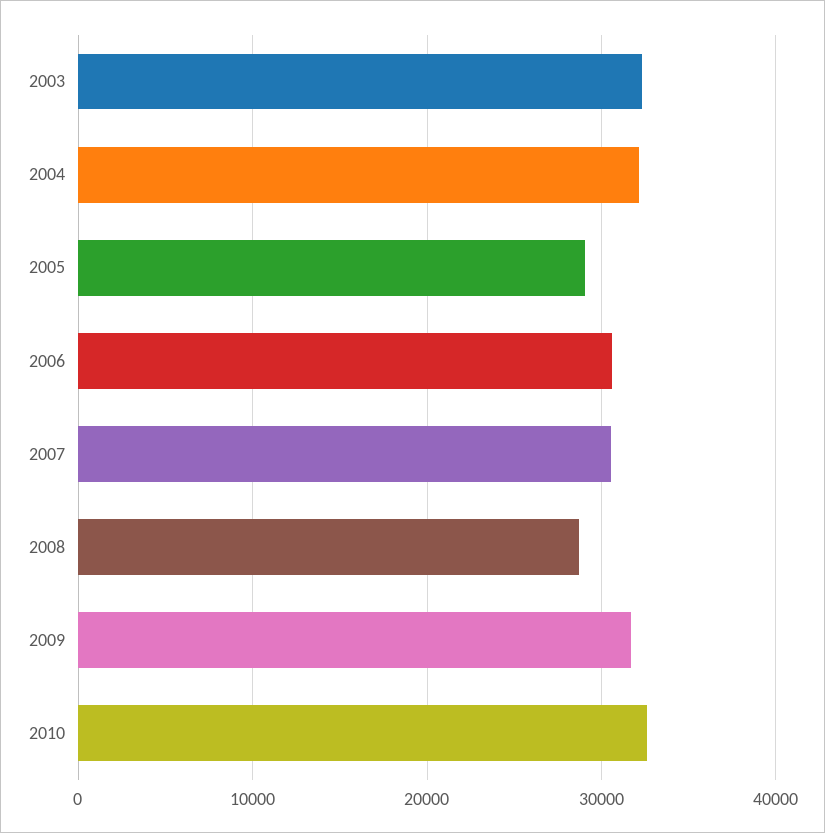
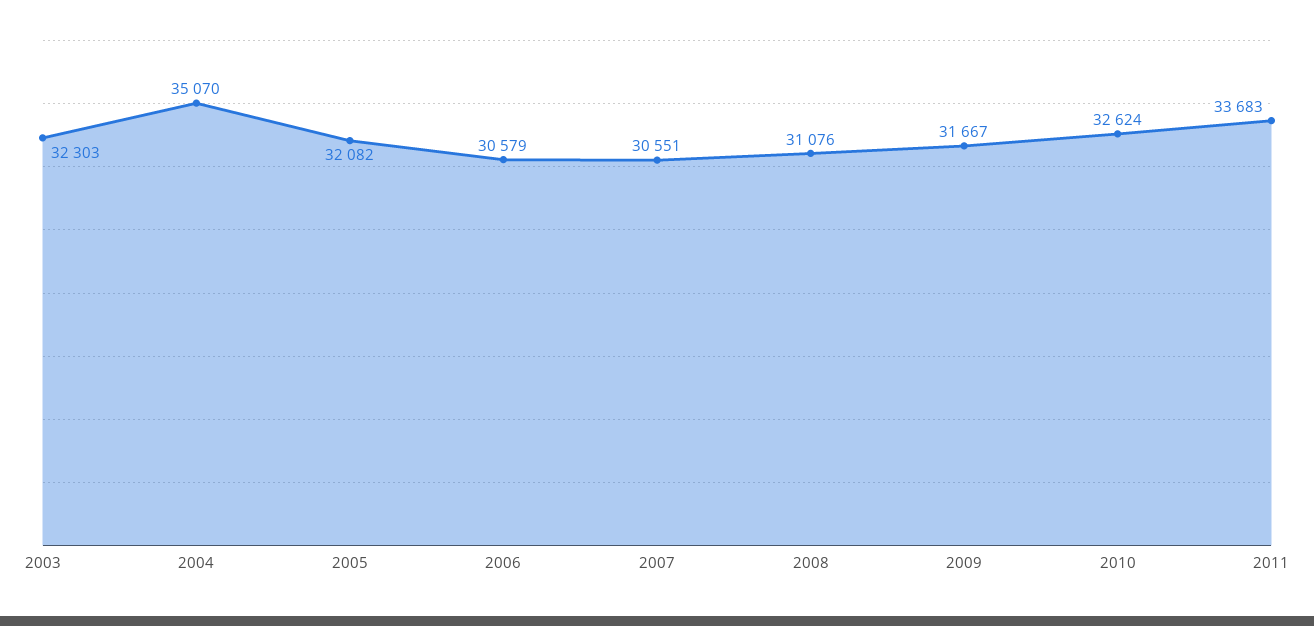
2004: 32000 -> 35070
2005: 29000 -> 32082
2008: 29000 -> 31076
2011: none -> 33683

